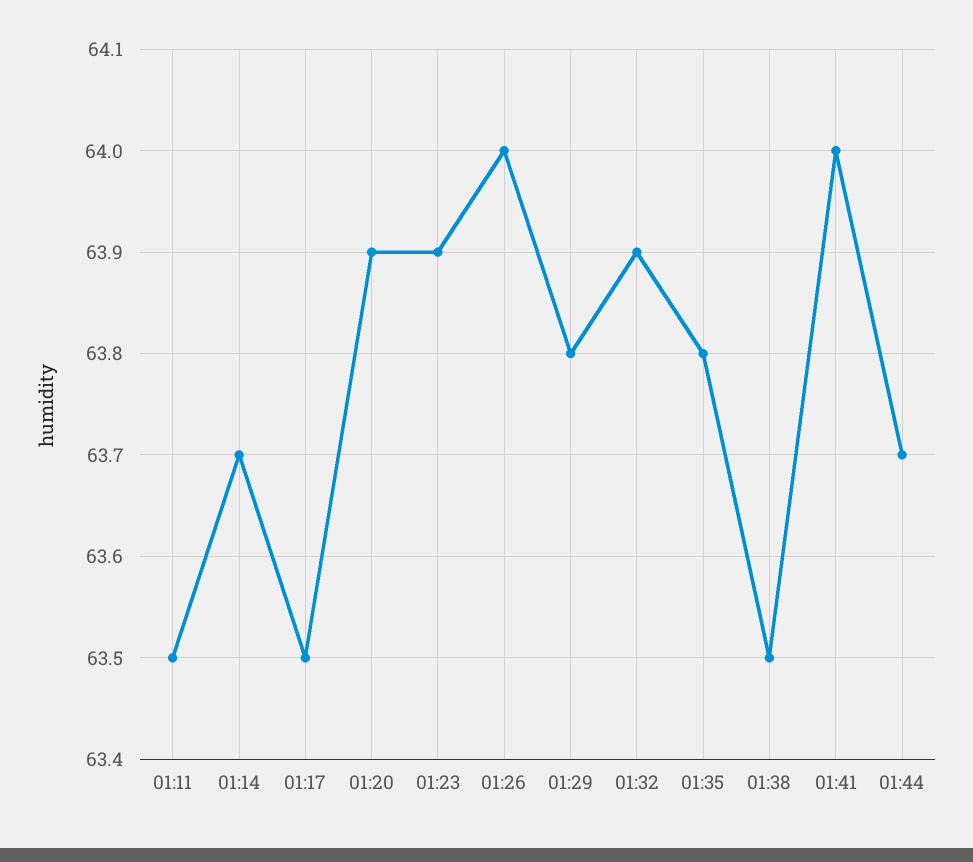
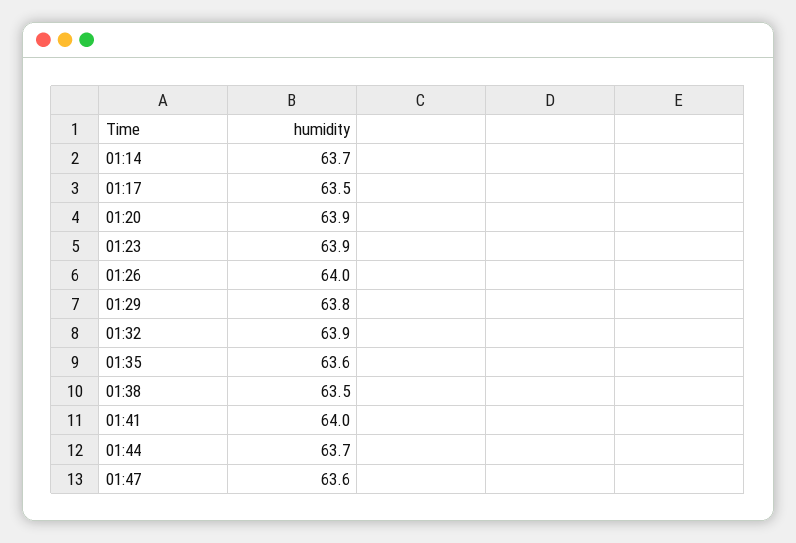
01:11: 63.5 -> none
01:35: 63.8 -> 63.6
01:47: none -> 63.6

